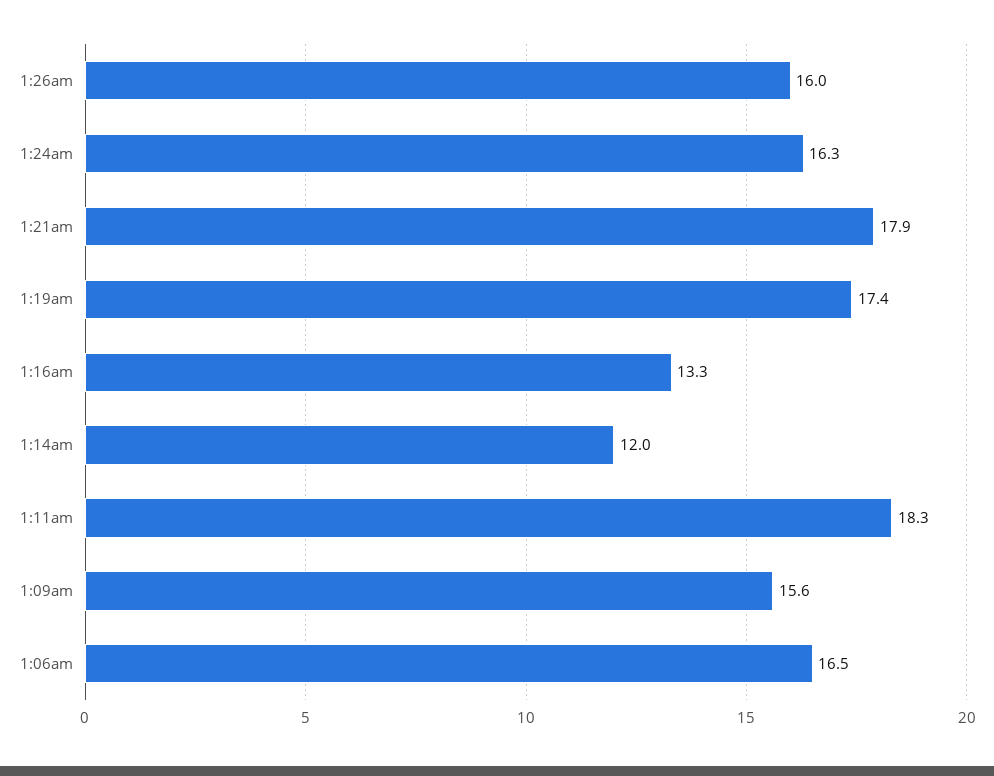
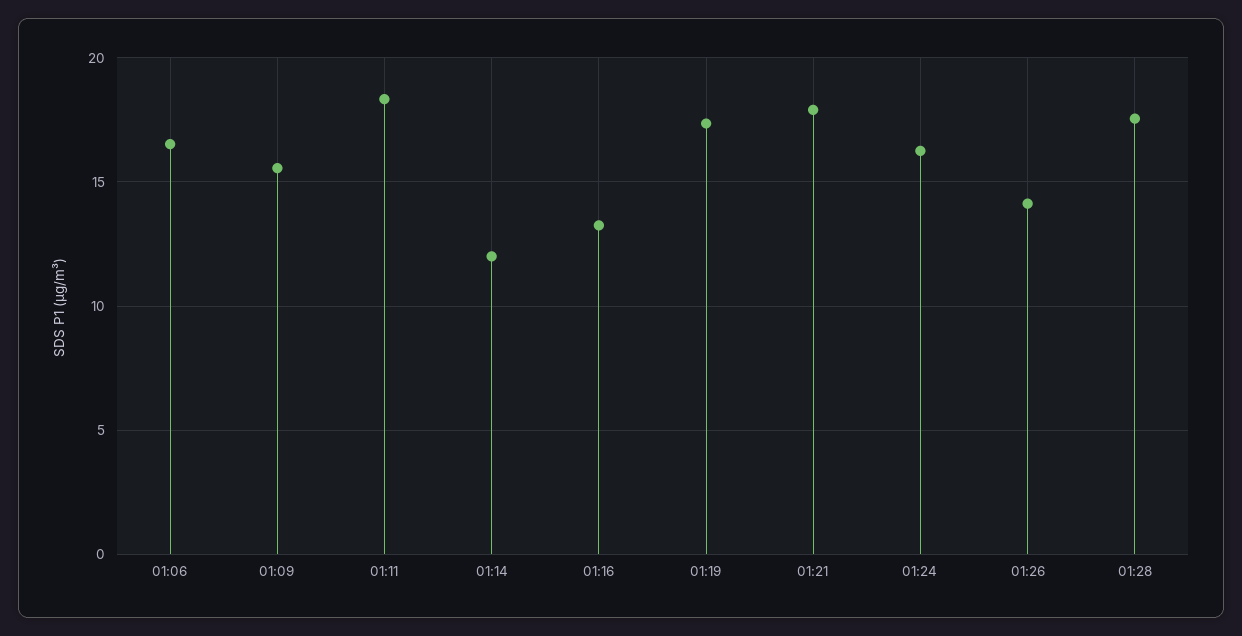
1:26am: 16 -> 14
01:28: none -> 17.5

